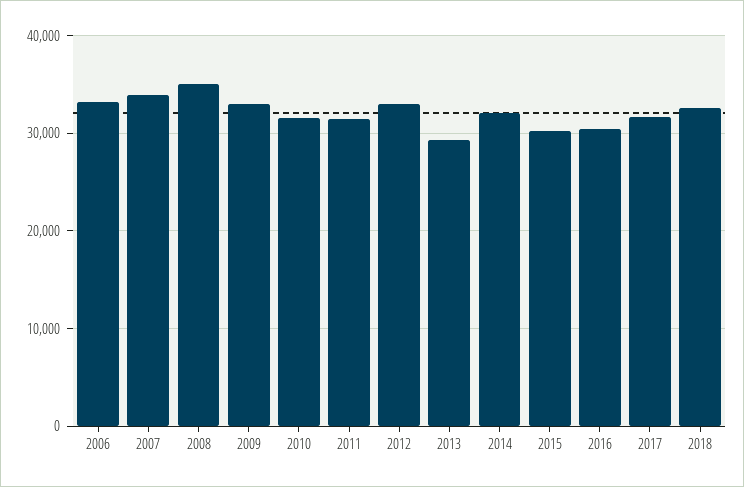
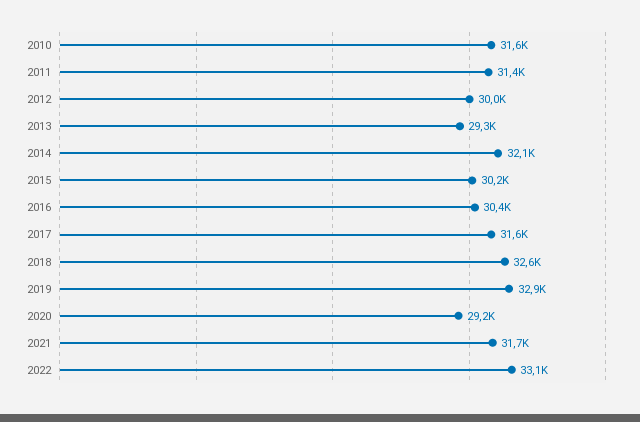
2006: 33000 -> none
2007: 34000 -> none
2008: 35000 -> none
2009: 33000 -> none
2012: 33000 -> 30000
2019: none -> 32900
2020: none -> 29200
2021: none -> 31700
2022: none -> 33100

